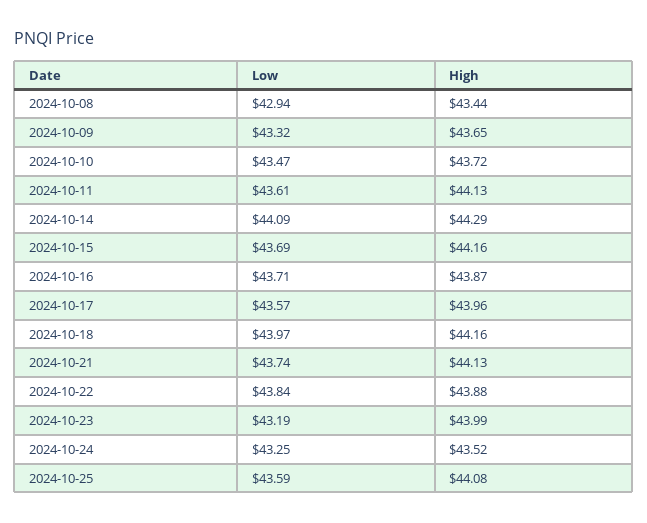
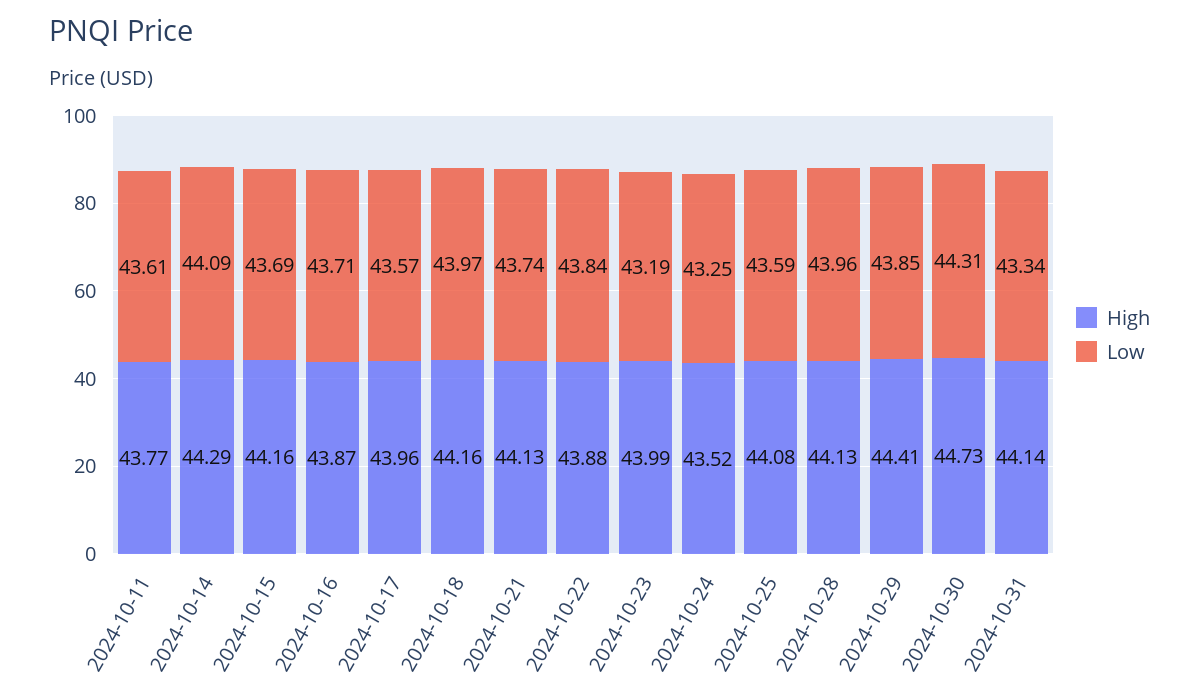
Low, 2024-10-08: 42.94 -> none
High, 2024-10-08: 43.44 -> none
Low, 2024-10-09: 43.32 -> none
High, 2024-10-09: 43.65 -> none
Low, 2024-10-10: 43.47 -> none
High, 2024-10-10: 43.72 -> none
High, 2024-10-11: 44.13 -> 43.77
High, 2024-10-28: none -> 44.13
Low, 2024-10-28: none -> 43.96
High, 2024-10-29: none -> 44.41
Low, 2024-10-29: none -> 43.85
High, 2024-10-30: none -> 44.73
Low, 2024-10-30: none -> 44.31
High, 2024-10-31: none -> 44.14
Low, 2024-10-31: none -> 43.34

